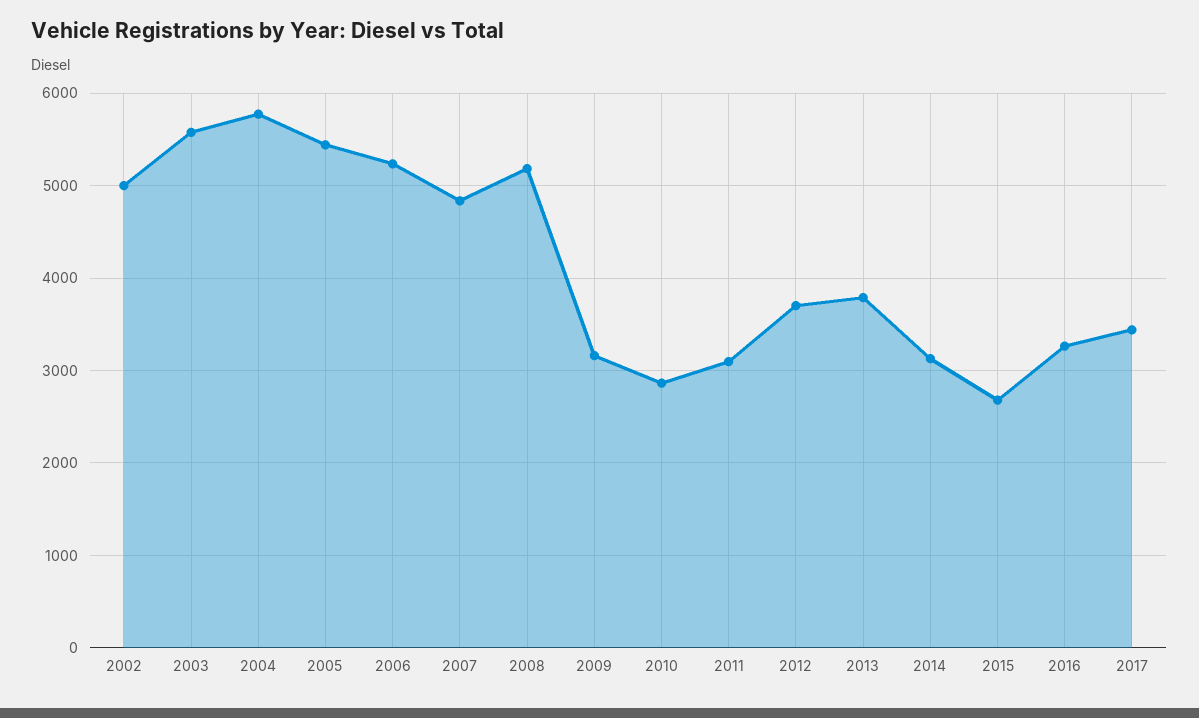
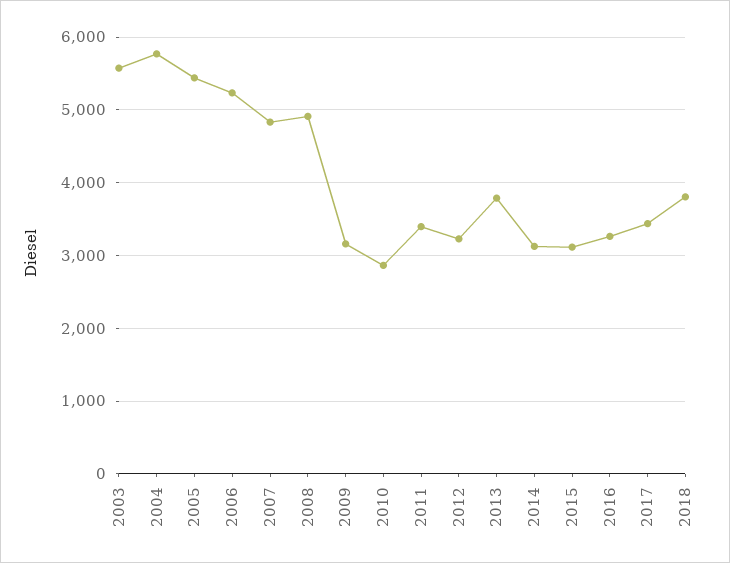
2002: 5000 -> none
2008: 5200 -> 4900
2011: 3100 -> 3400
2012: 3700 -> 3200
2015: 2700 -> 3100
2018: none -> 3800

